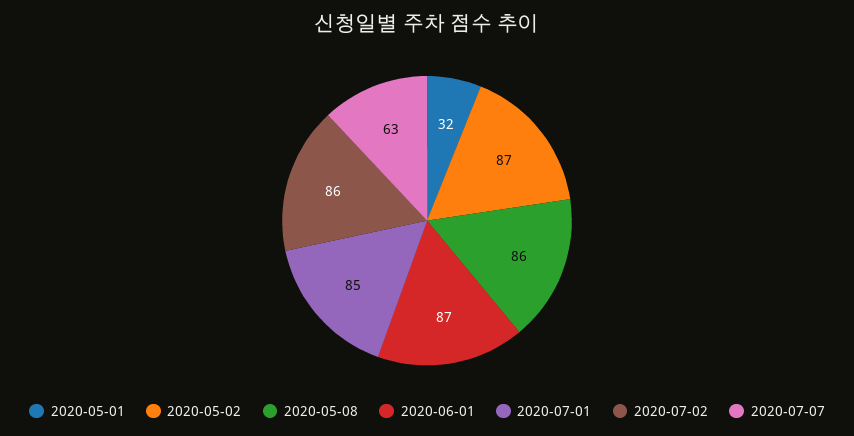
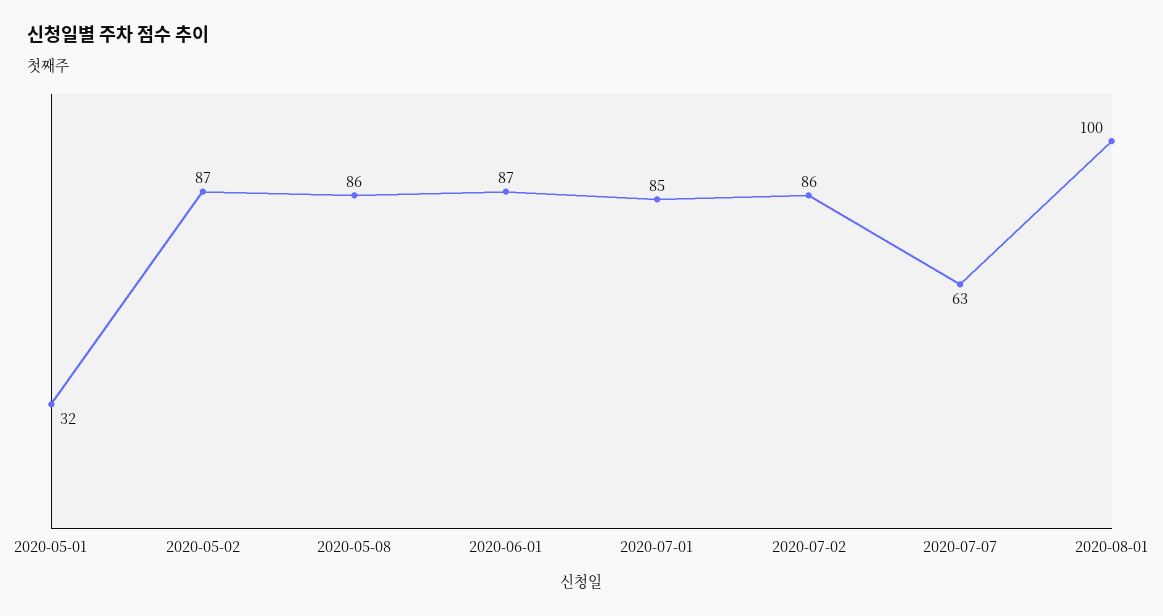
2020-08-01: none -> 100

